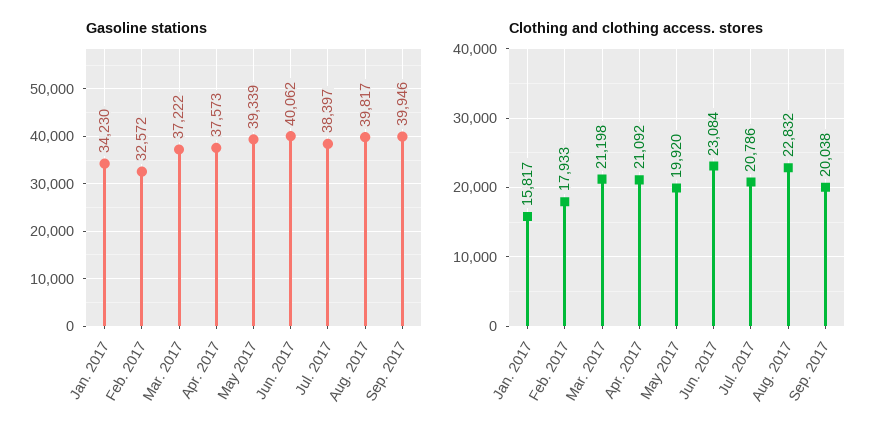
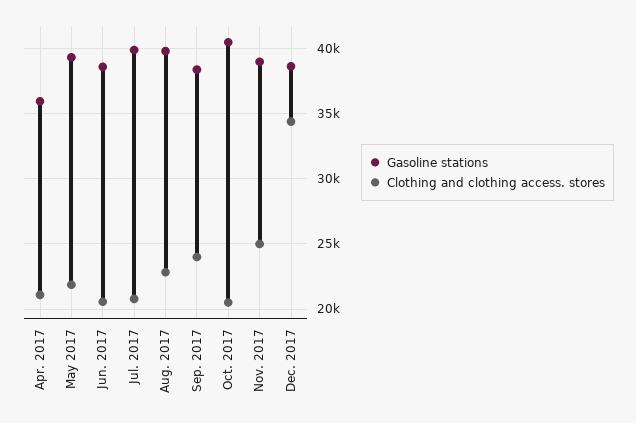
Gasoline stations, Jan. 2017: 34230 -> none
Gasoline stations, Feb. 2017: 32572 -> none
Gasoline stations, Mar. 2017: 37222 -> none
Gasoline stations, Apr. 2017: 37573 -> 36000
Gasoline stations, Jun. 2017: 40062 -> 38500
Gasoline stations, Jul. 2017: 38397 -> 40000
Gasoline stations, Sep. 2017: 39946 -> 38500
Clothing and clothing access. stores, Jan. 2017: 15817 -> none
Clothing and clothing access. stores, Feb. 2017: 17933 -> none
Clothing and clothing access. stores, Mar. 2017: 21198 -> none
Clothing and clothing access. stores, May 2017: 19920 -> 22000
Clothing and clothing access. stores, Jun. 2017: 23084 -> 20500
Clothing and clothing access. stores, Sep. 2017: 20038 -> 24000
Gasoline stations, Oct. 2017: none -> 40500
Clothing and clothing access. stores, Oct. 2017: none -> 20500
Gasoline stations, Nov. 2017: none -> 39000
Clothing and clothing access. stores, Nov. 2017: none -> 25000
Gasoline stations, Dec. 2017: none -> 38500
Clothing and clothing access. stores, Dec. 2017: none -> 34500

